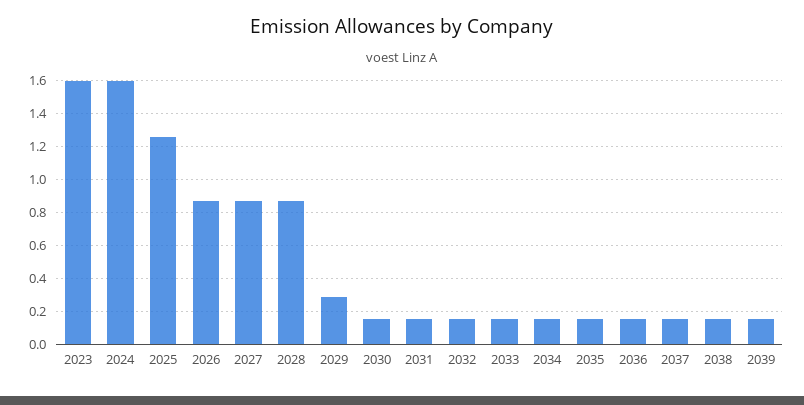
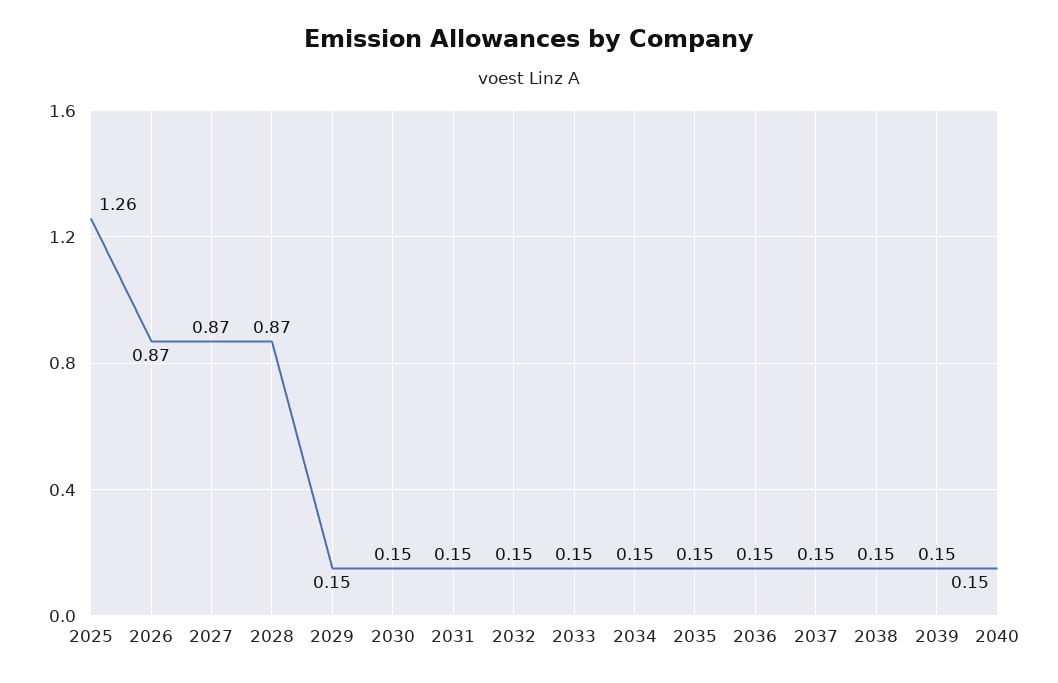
2023: 1.6 -> none
2024: 1.6 -> none
2029: 0.3 -> 0.15
2040: none -> 0.15

